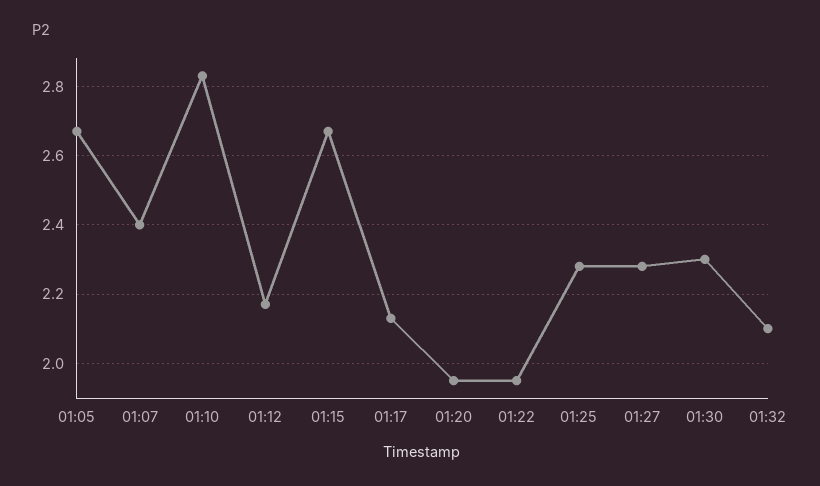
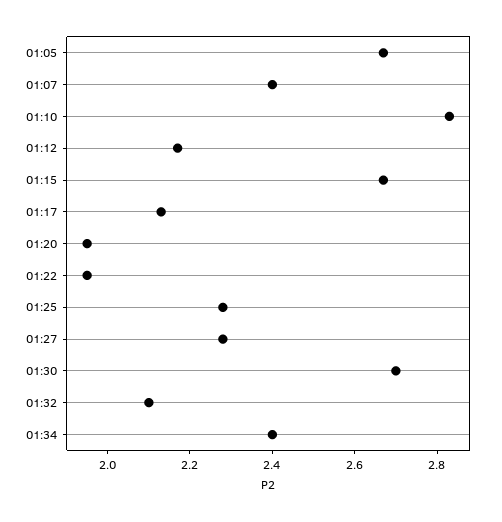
01:30: 2.3 -> 2.7
01:34: none -> 2.4

